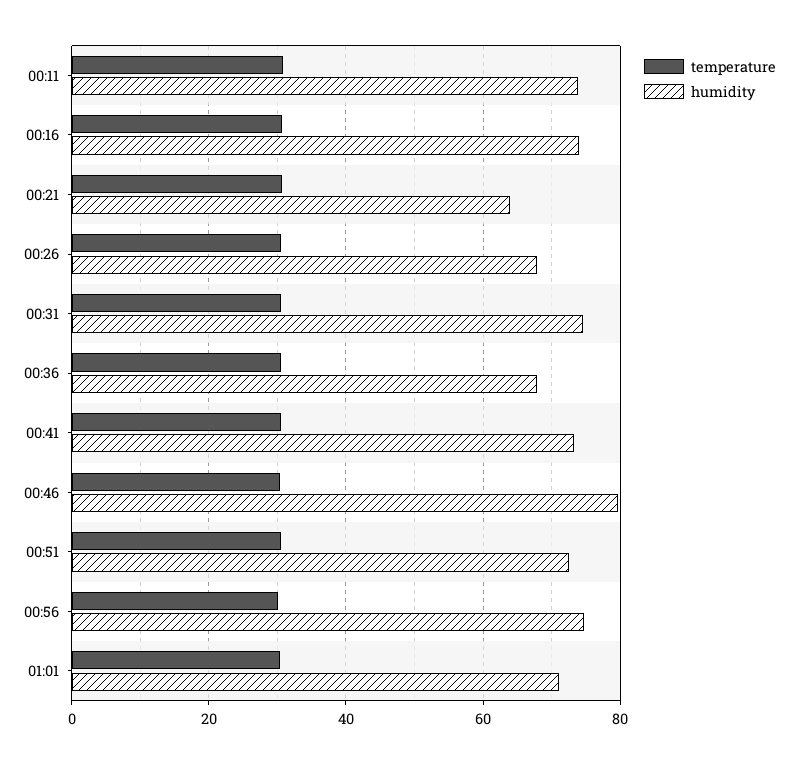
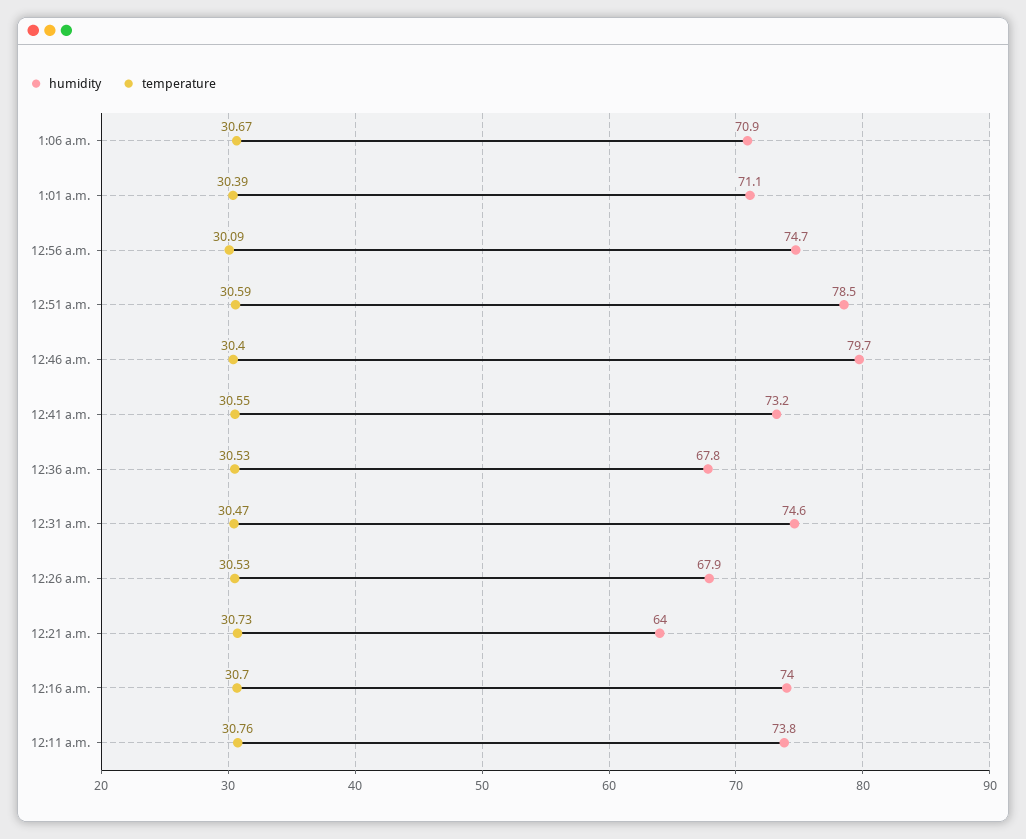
humidity, 00:51: 72 -> 78.5
humidity, 1:06 a.m.: none -> 70.9
temperature, 1:06 a.m.: none -> 30.67

